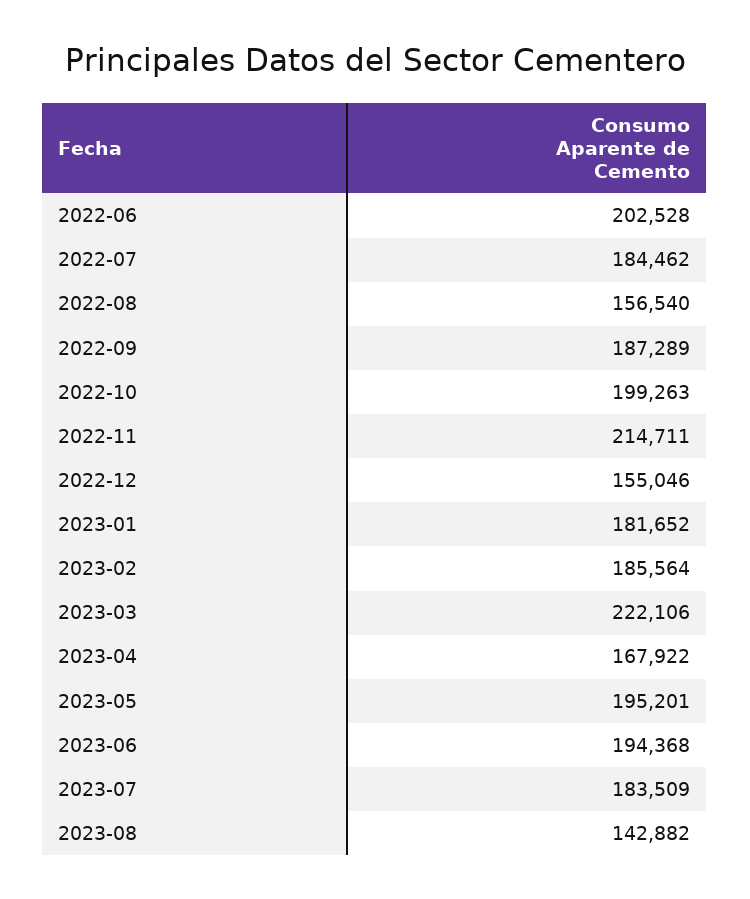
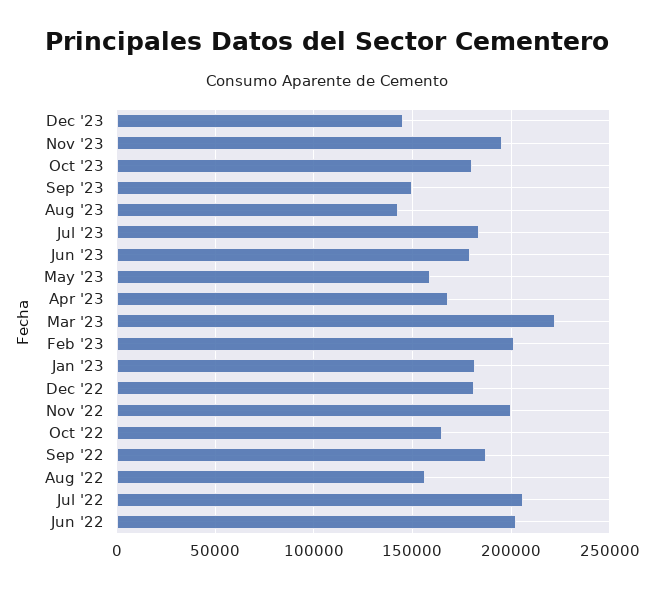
2022-07: 184462 -> 205000
2022-10: 199263 -> 165000
2022-11: 214711 -> 200000
2022-12: 155046 -> 180000
2023-02: 185564 -> 200000
2023-05: 195201 -> 160000
2023-06: 194368 -> 180000
Dec '23: none -> 145000
Nov '23: none -> 195000
Oct '23: none -> 180000
Sep '23: none -> 150000

